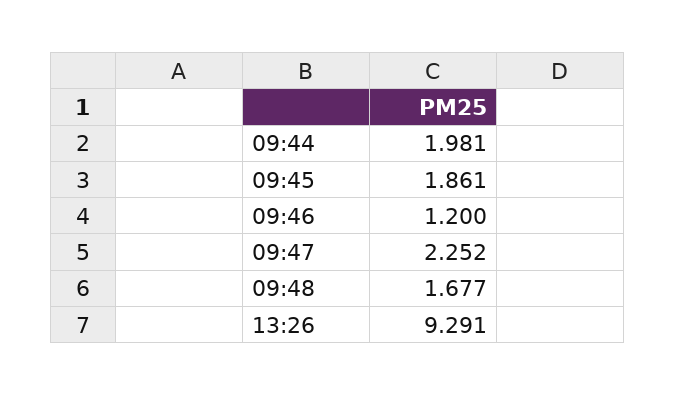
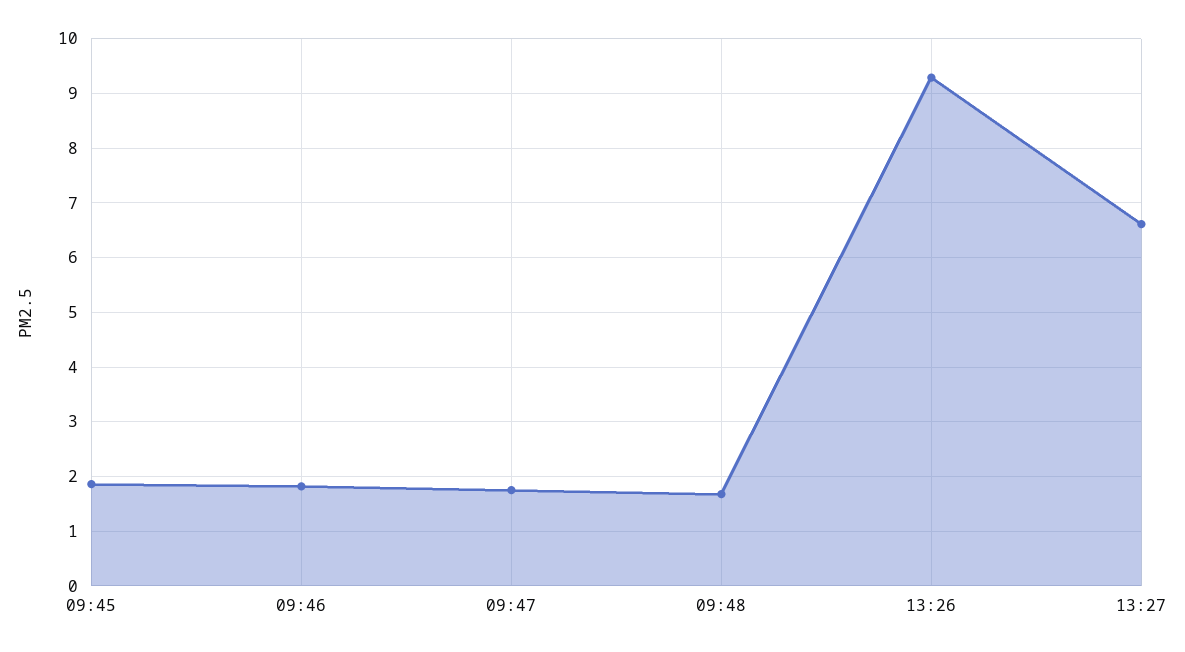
09:44: 1.981 -> none
09:46: 1.2 -> 1.8
09:47: 2.252 -> 1.8
13:27: none -> 6.6

